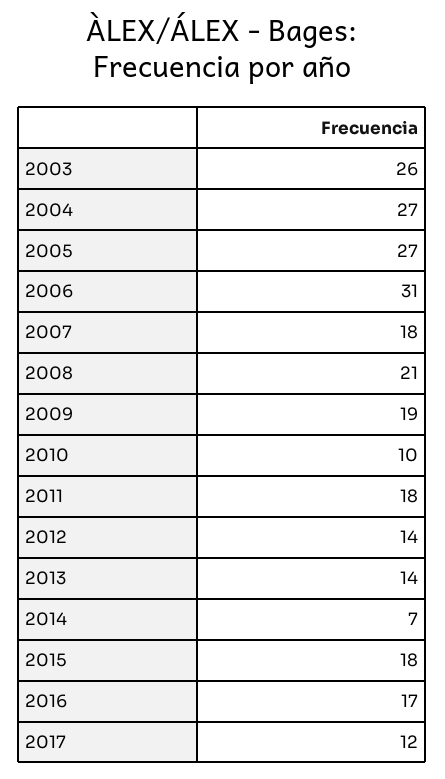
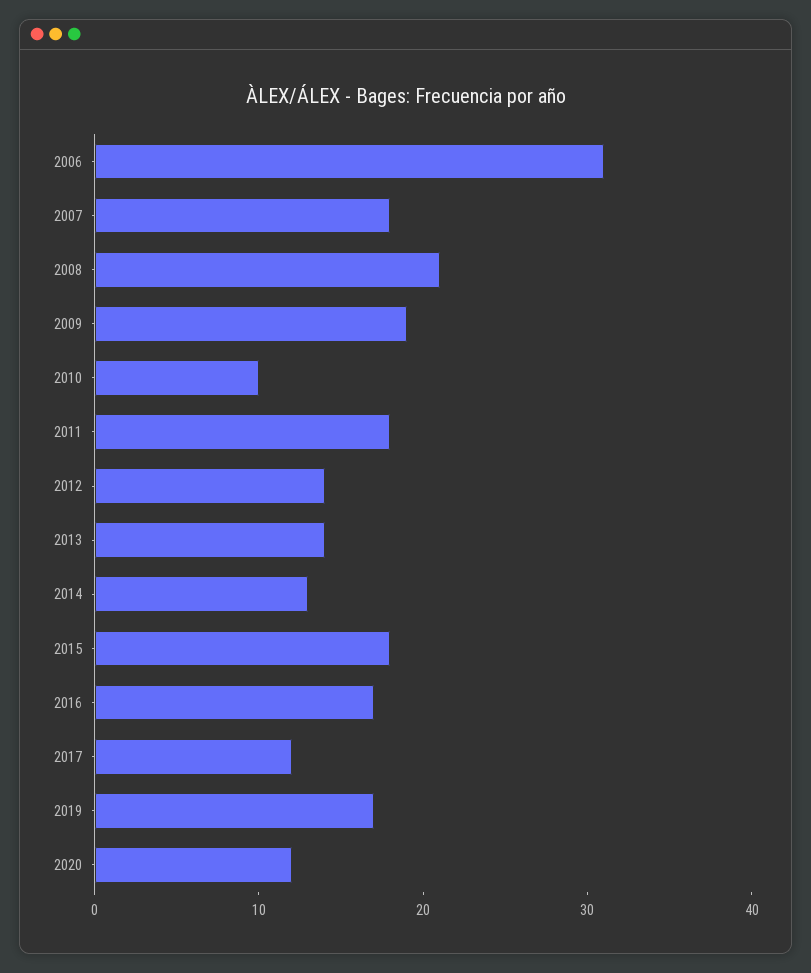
2003: 26 -> none
2004: 27 -> none
2005: 27 -> none
2014: 7 -> 13
2019: none -> 17
2020: none -> 12

